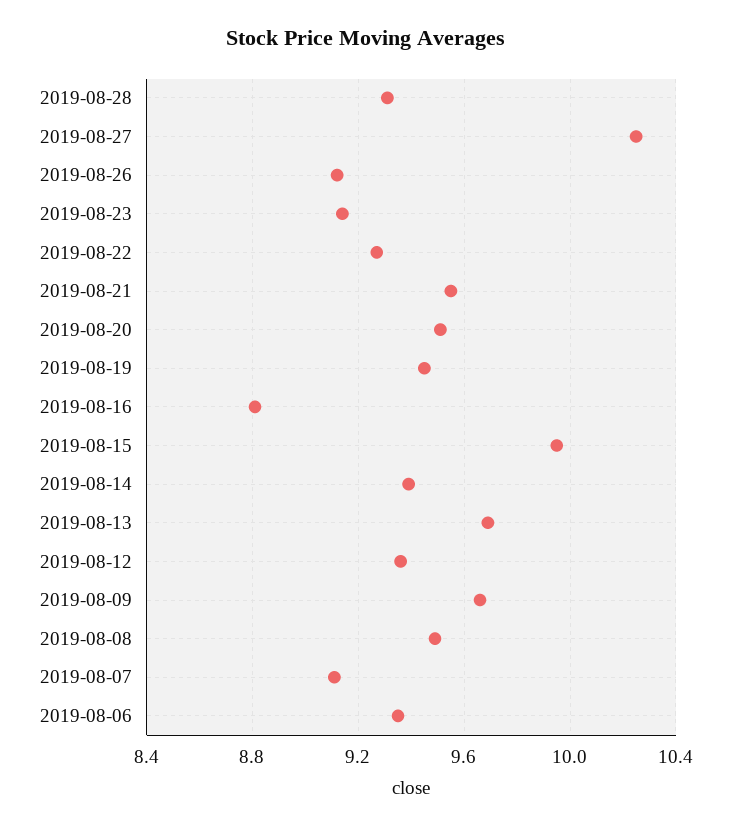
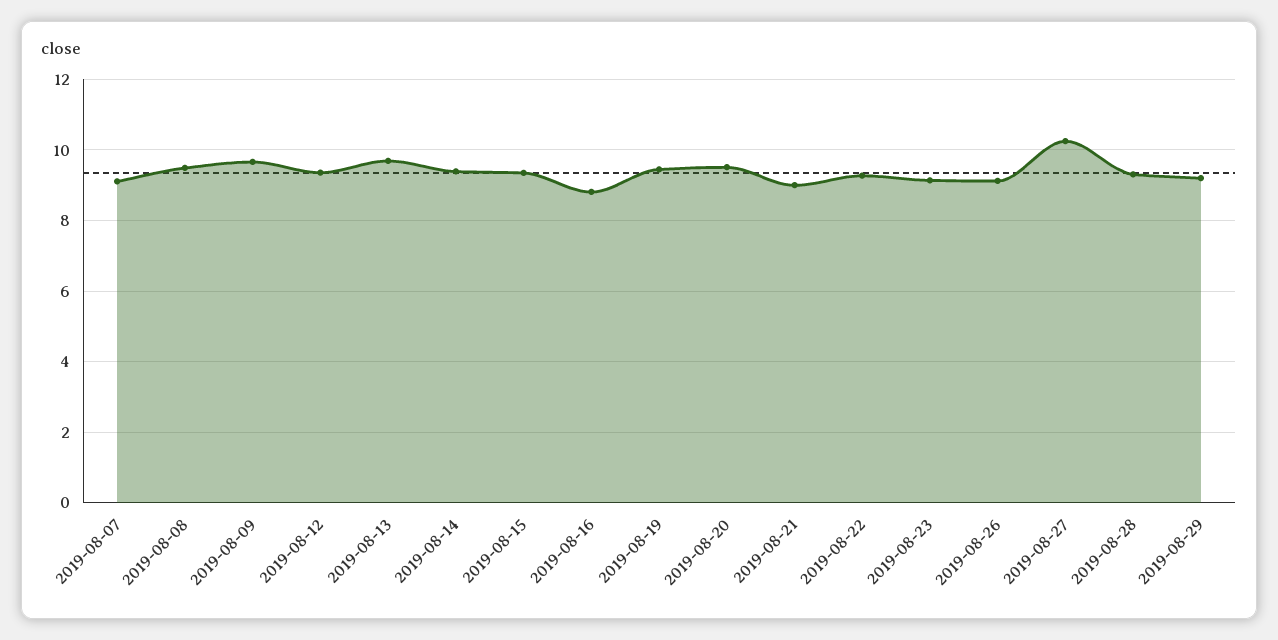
2019-08-21: 9.55 -> 9
2019-08-15: 9.95 -> 9.4
2019-08-06: 9.35 -> none
2019-08-29: none -> 9.2

